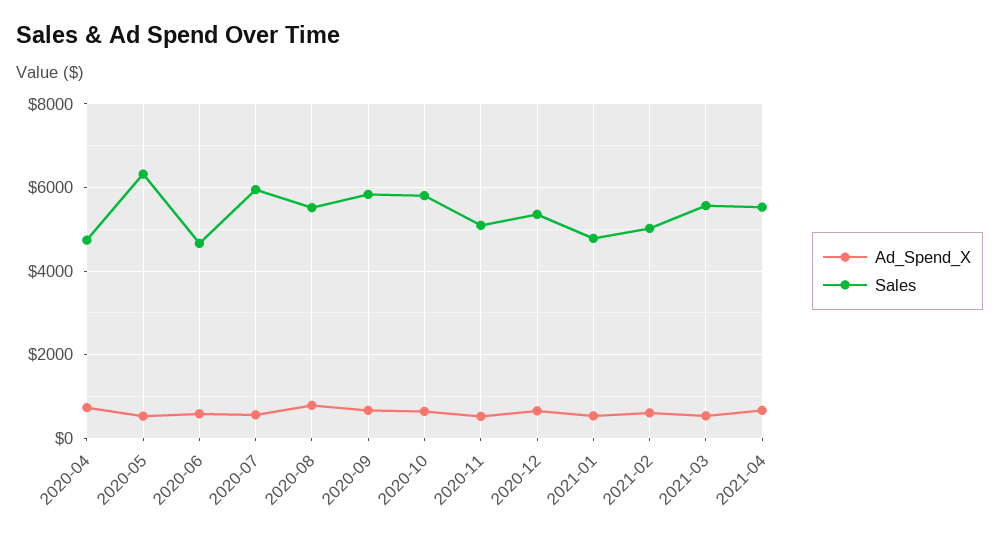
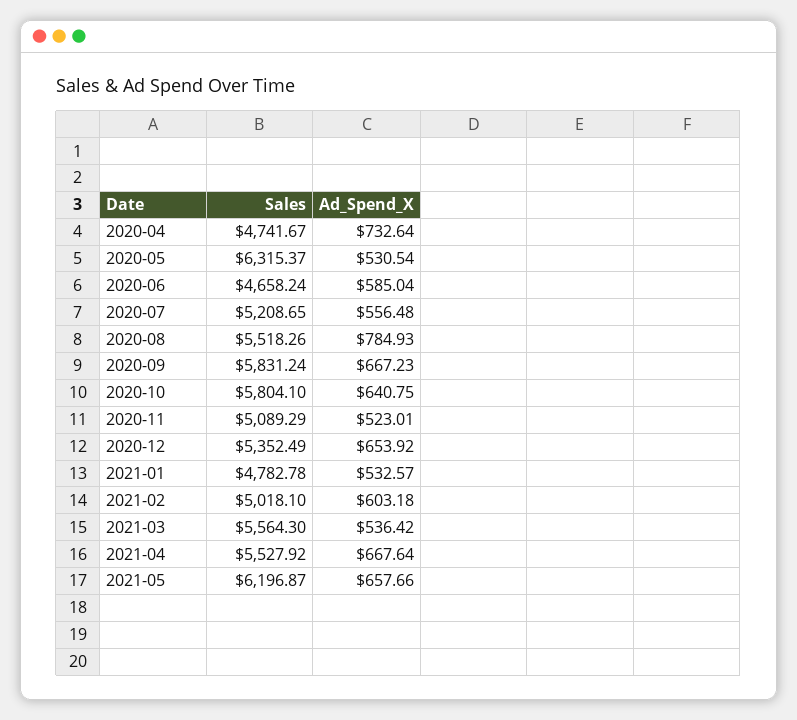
Sales, 2020-07: 6000 -> 5208.65
Sales, 2021-05: none -> 6196.87
Ad_Spend_X, 2021-05: none -> 657.66

